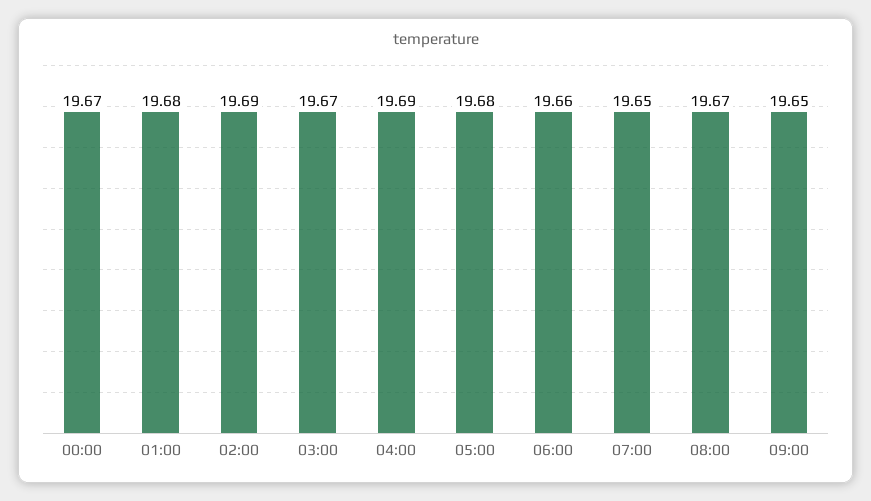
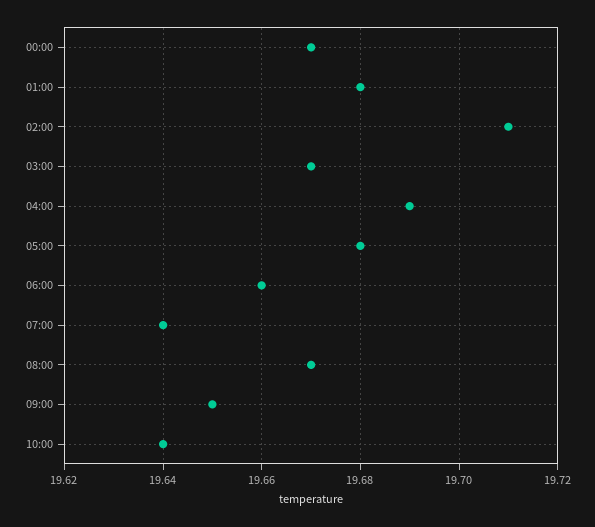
02:00: 19.69 -> 19.71
07:00: 19.65 -> 19.64
10:00: none -> 19.64

